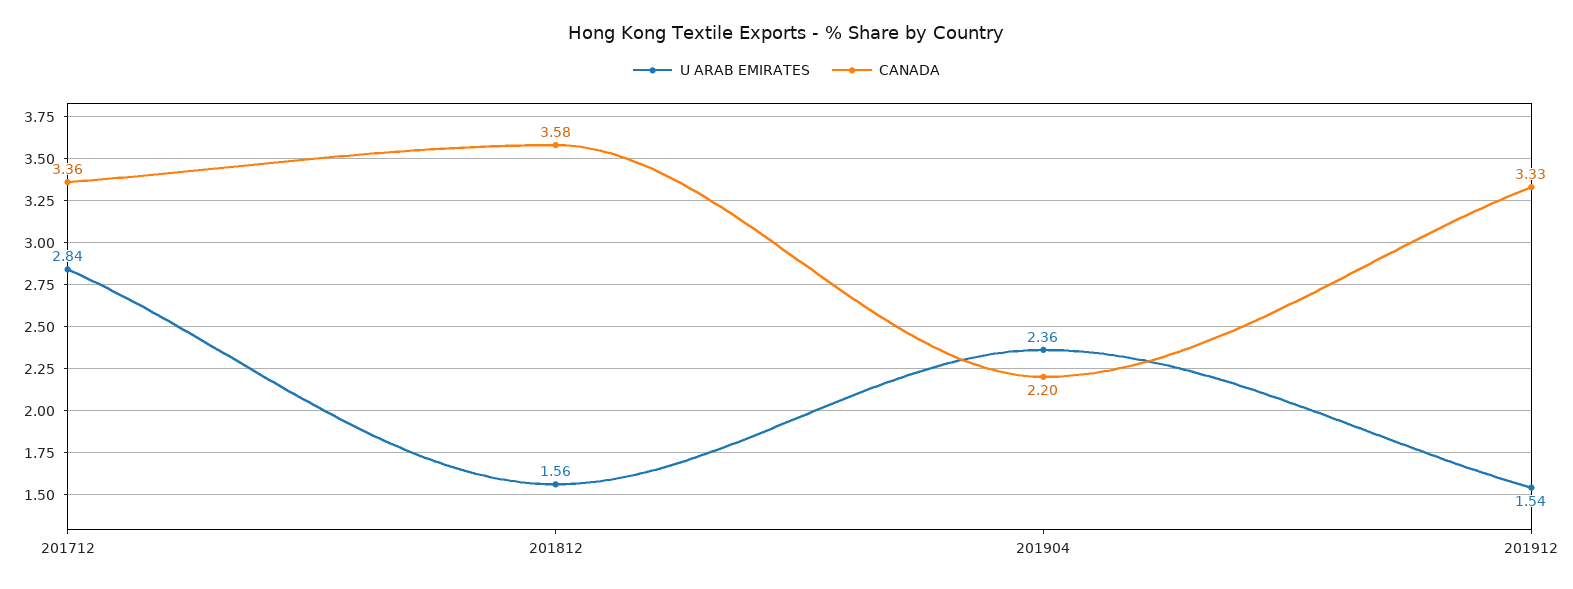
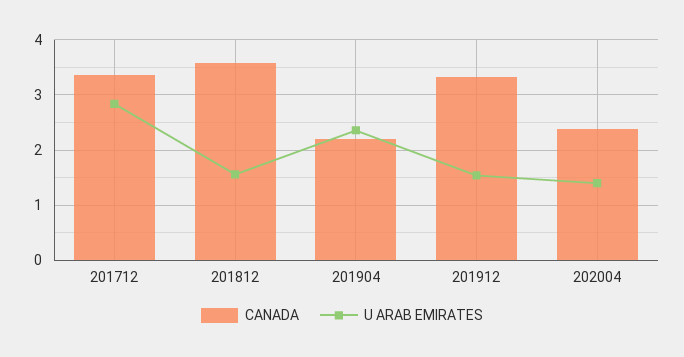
CANADA, 202004: none -> 2.4
U ARAB EMIRATES, 202004: none -> 1.4

